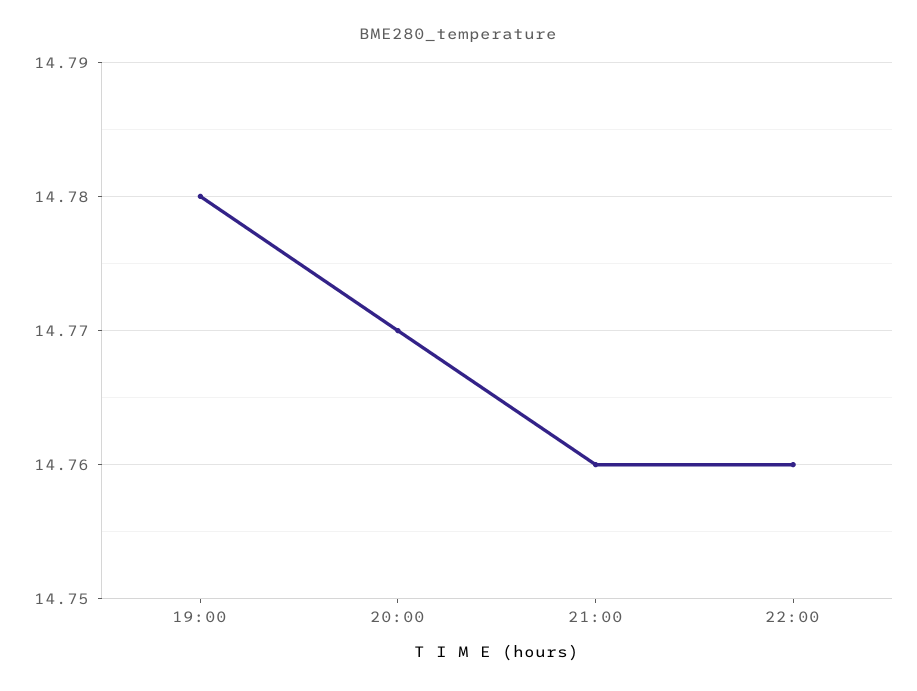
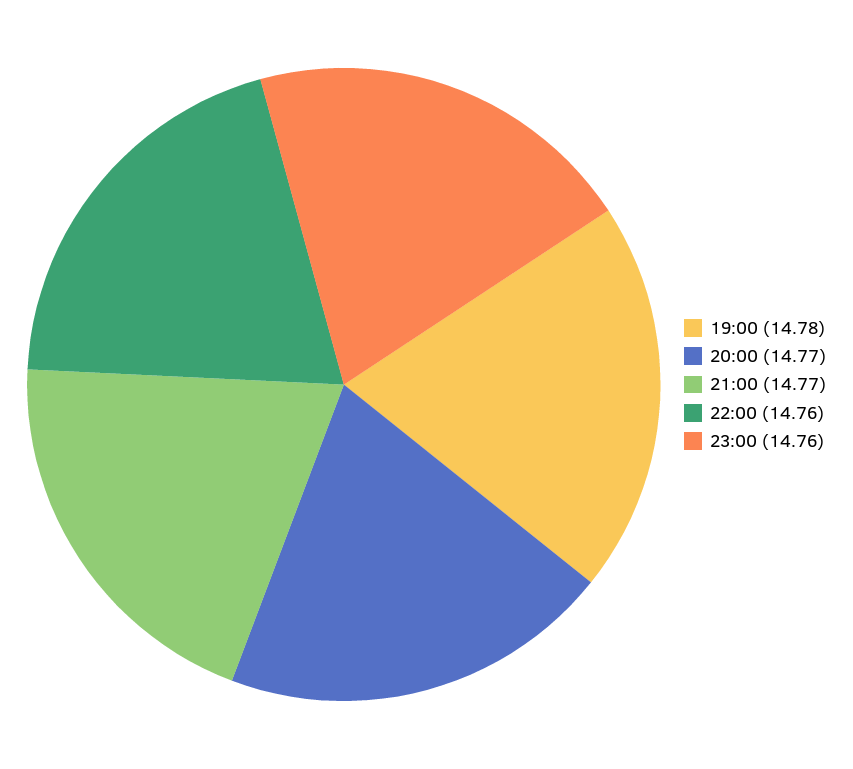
21:00: 14.76 -> 14.77
23:00: none -> 14.76

